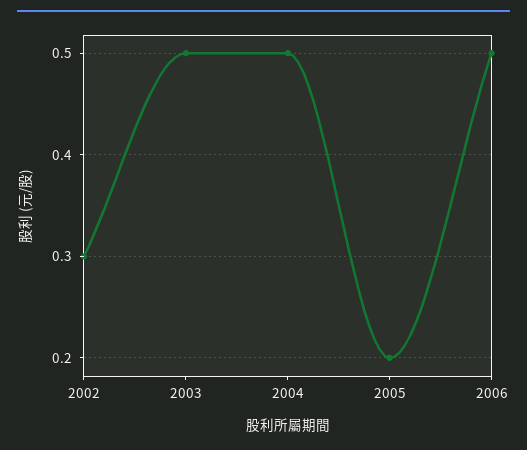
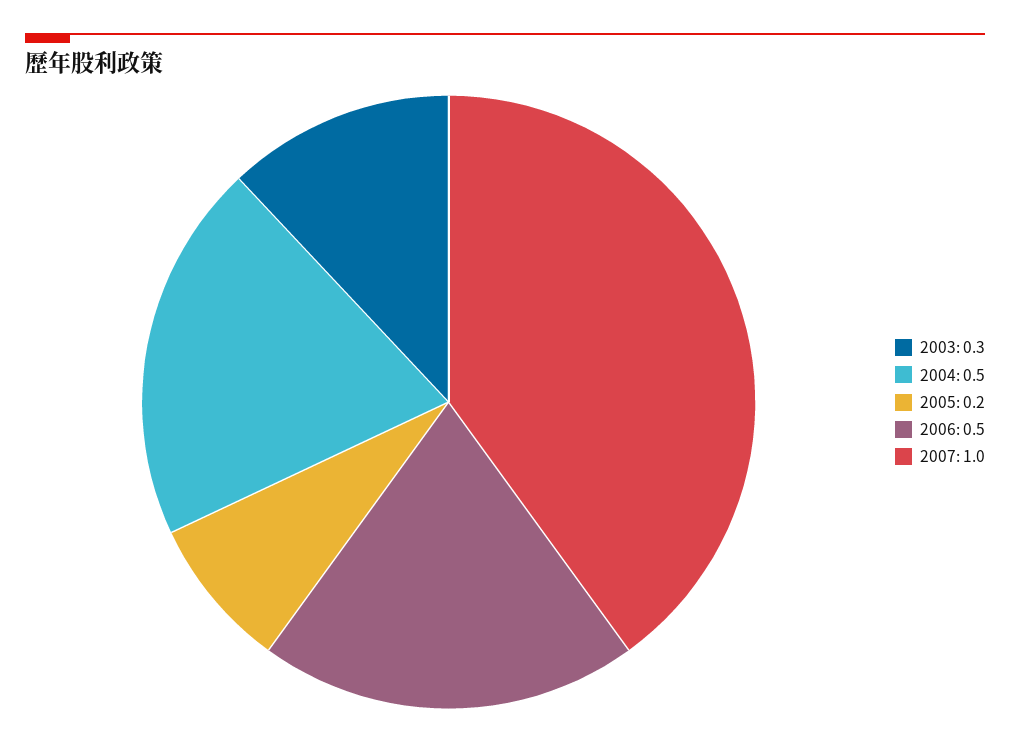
2002: 0.3 -> none
2003: 0.5 -> 0.3
2007: none -> 1

